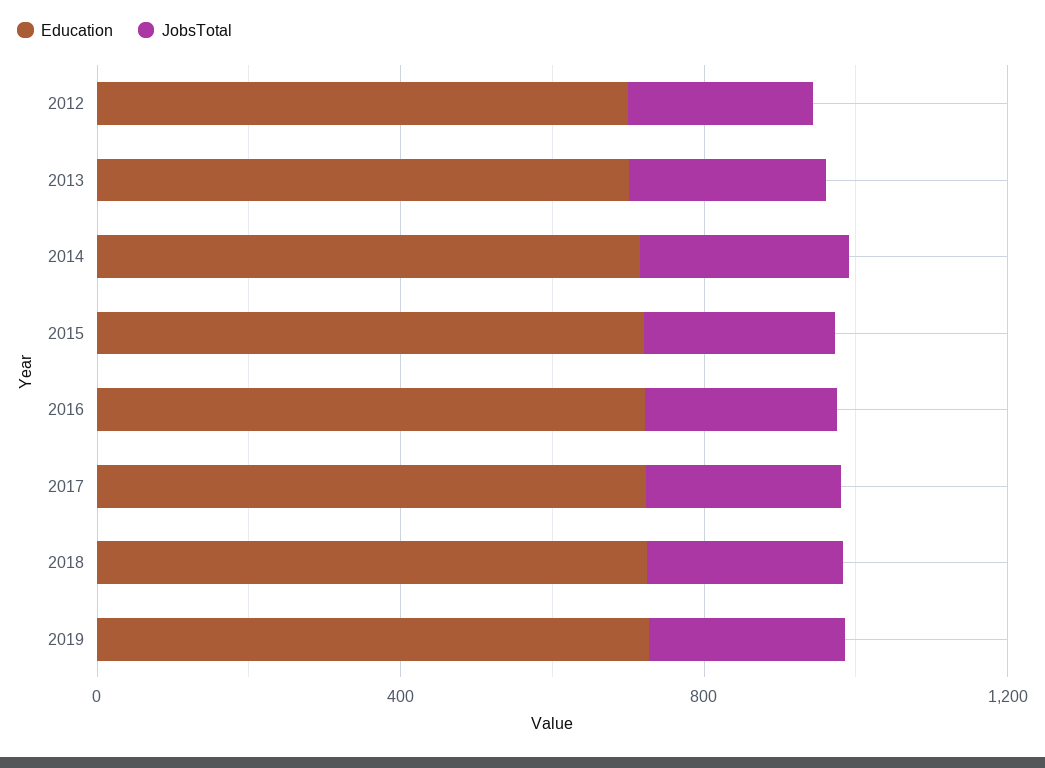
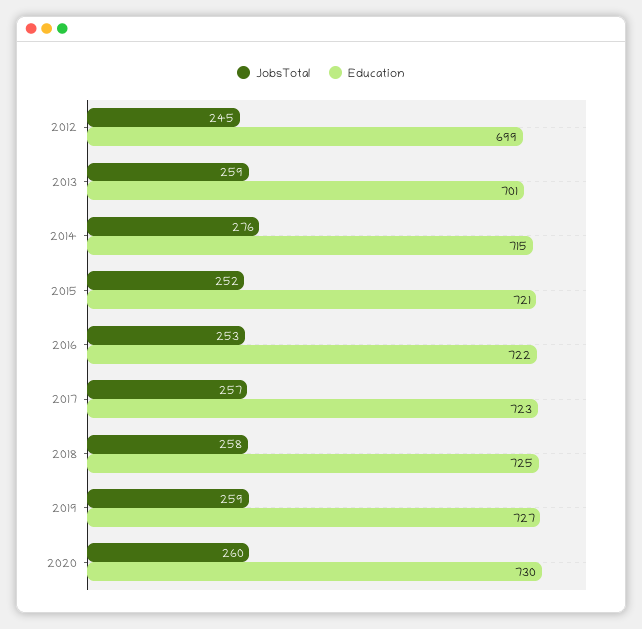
JobsTotal, 2020: none -> 260
Education, 2020: none -> 730

